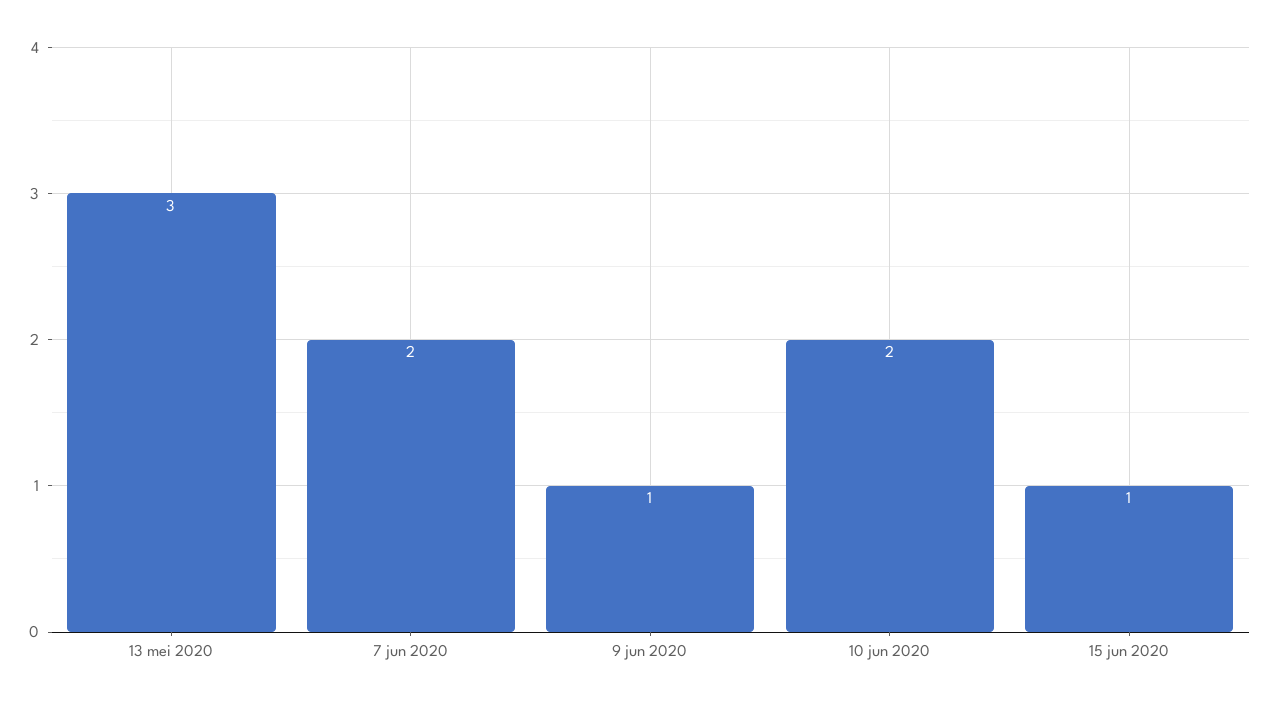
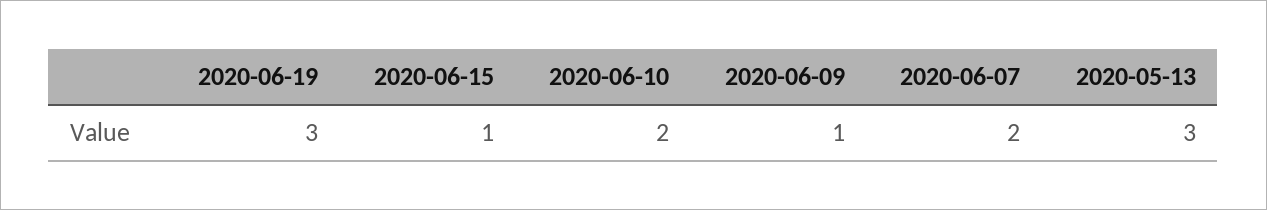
2020-06-19: none -> 3

